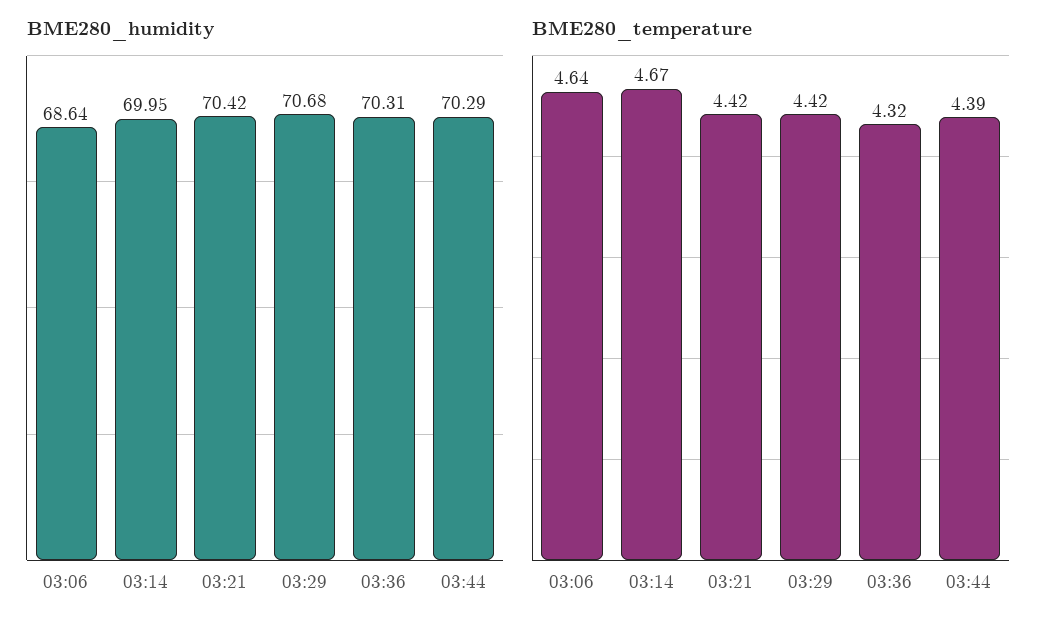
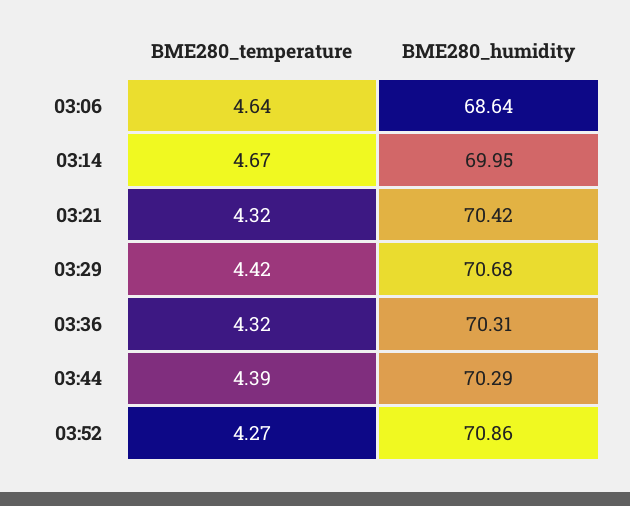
BME280_temperature, 03:21: 4.42 -> 4.32
BME280_temperature, 03:52: none -> 4.27
BME280_humidity, 03:52: none -> 70.86

